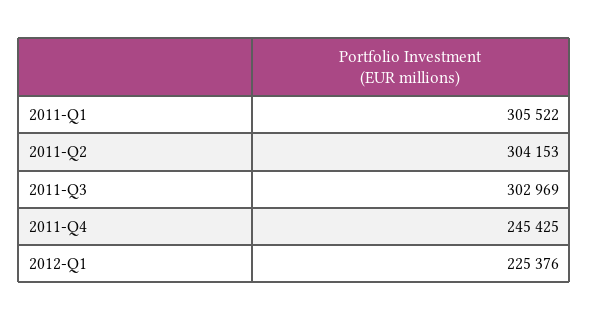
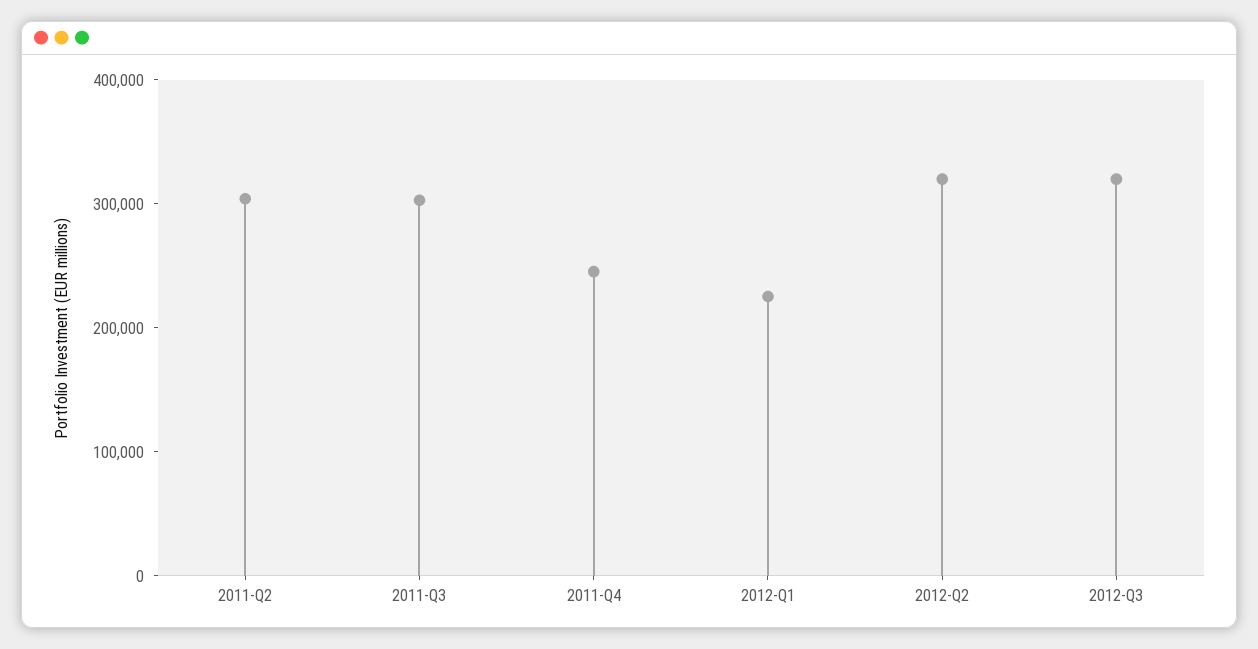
2011-Q1: 305522 -> none
2012-Q2: none -> 320000
2012-Q3: none -> 320000

